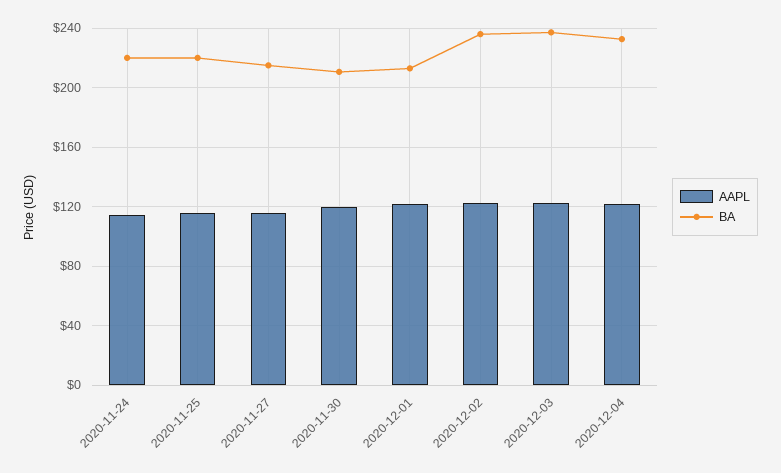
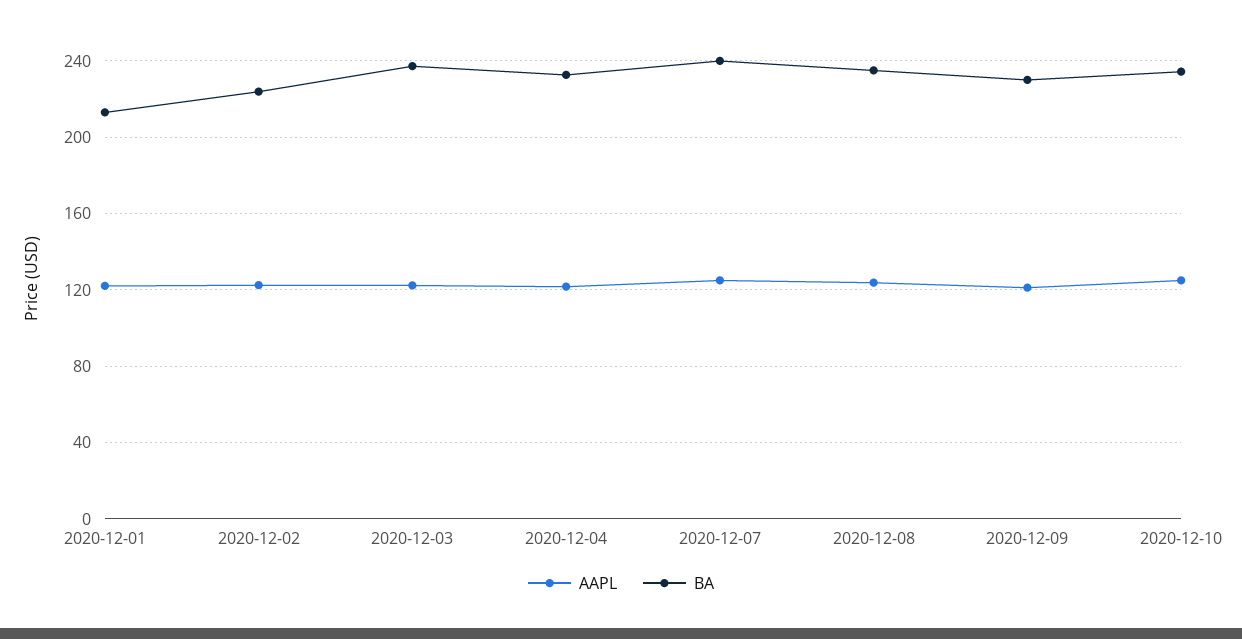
AAPL, 2020-11-24: 115 -> none
BA, 2020-11-24: 220 -> none
AAPL, 2020-11-25: 115 -> none
BA, 2020-11-25: 220 -> none
AAPL, 2020-11-27: 115 -> none
BA, 2020-11-27: 215 -> none
AAPL, 2020-11-30: 120 -> none
BA, 2020-11-30: 210 -> none
BA, 2020-12-02: 235 -> 225
AAPL, 2020-12-07: none -> 125
BA, 2020-12-07: none -> 240
AAPL, 2020-12-08: none -> 125
BA, 2020-12-08: none -> 235
AAPL, 2020-12-09: none -> 120
BA, 2020-12-09: none -> 230
AAPL, 2020-12-10: none -> 125
BA, 2020-12-10: none -> 235

